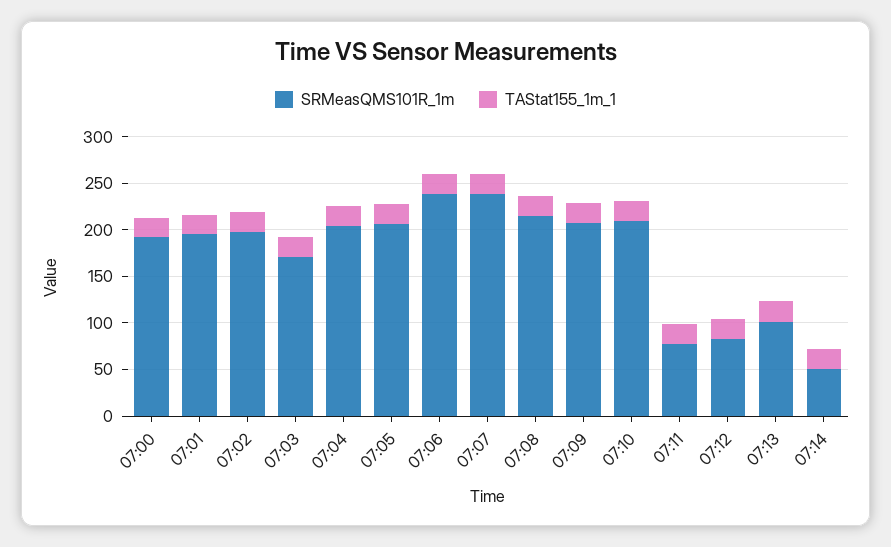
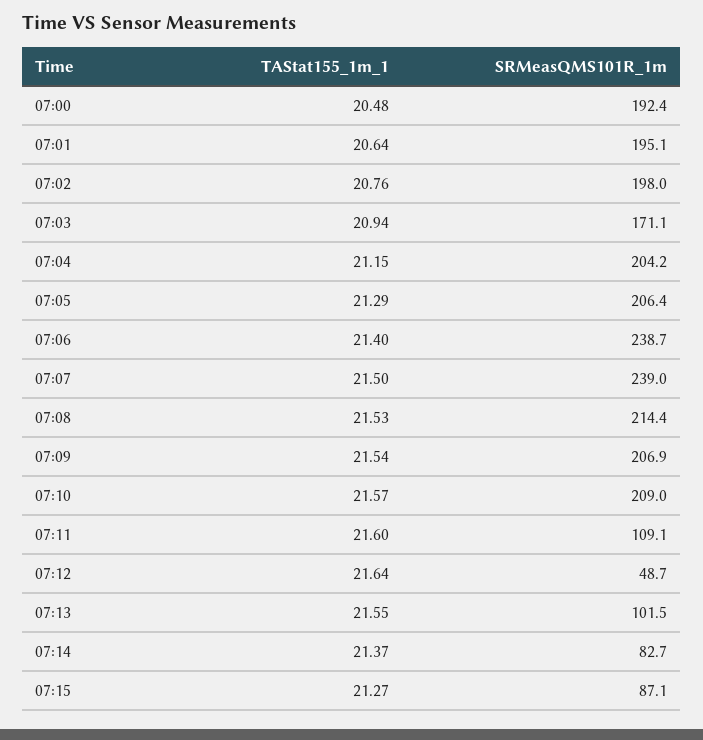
SRMeasQMS101R_1m, 07:11: 80 -> 109.1
SRMeasQMS101R_1m, 07:12: 80 -> 48.7
SRMeasQMS101R_1m, 07:14: 50 -> 82.7
TAStat155_1m_1, 07:15: none -> 21.27
SRMeasQMS101R_1m, 07:15: none -> 87.1

